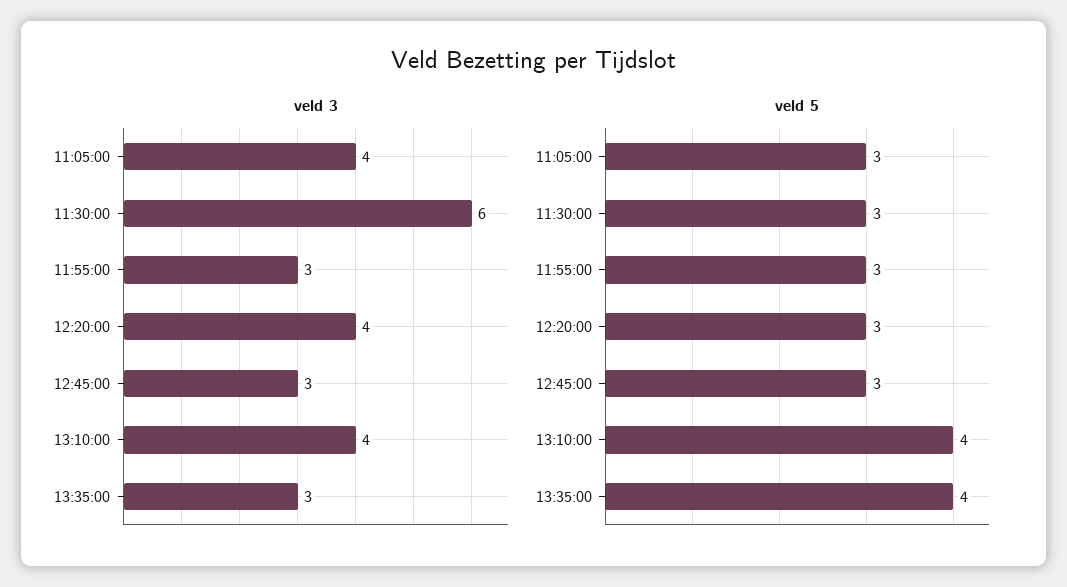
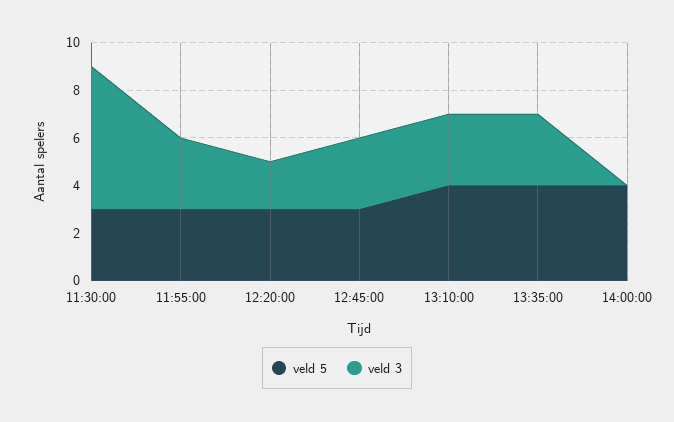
veld 3, 11:05:00: 4 -> none
veld 3, 12:20:00: 4 -> 2
veld 3, 13:10:00: 4 -> 3
veld 5, 11:05:00: 3 -> none
veld 5, 14:00:00: none -> 4
veld 3, 14:00:00: none -> 0

